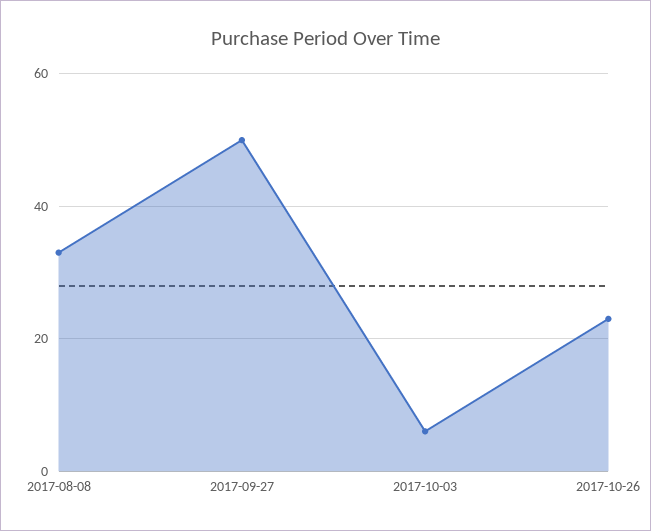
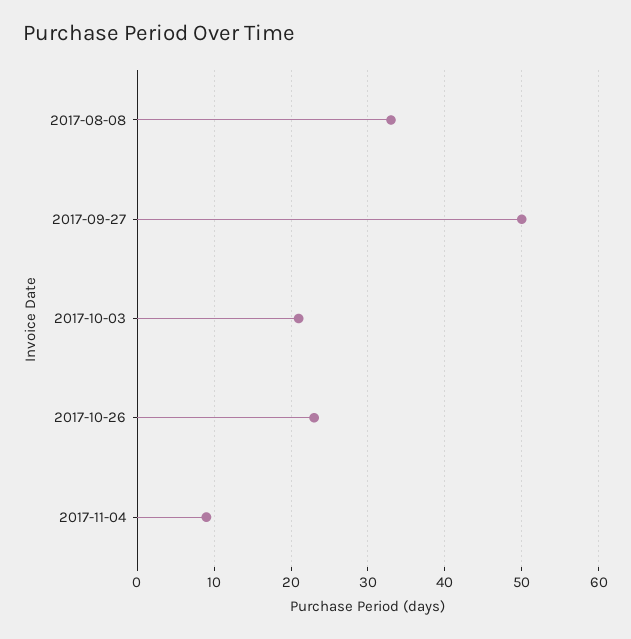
2017-10-03: 5 -> 21
2017-11-04: none -> 9

